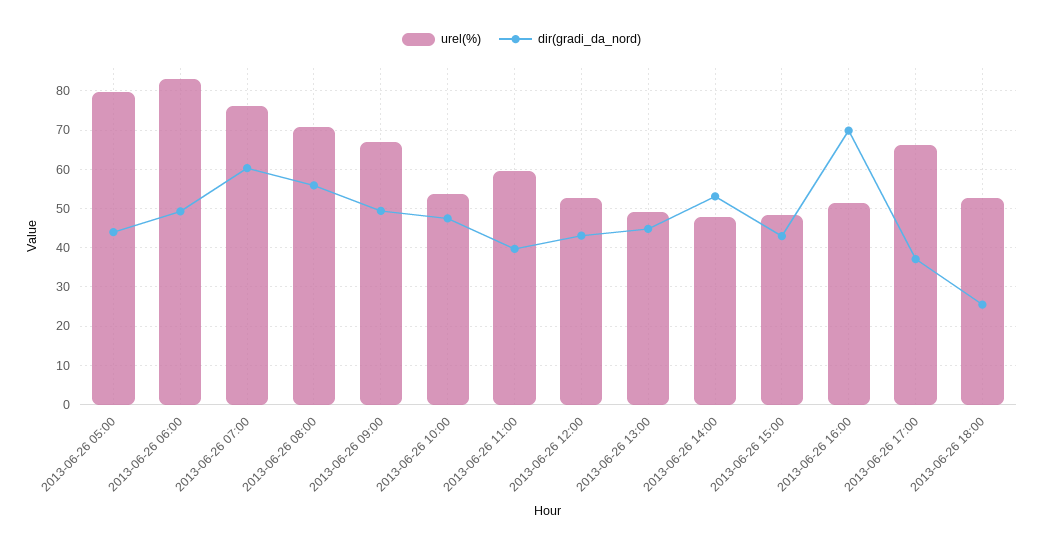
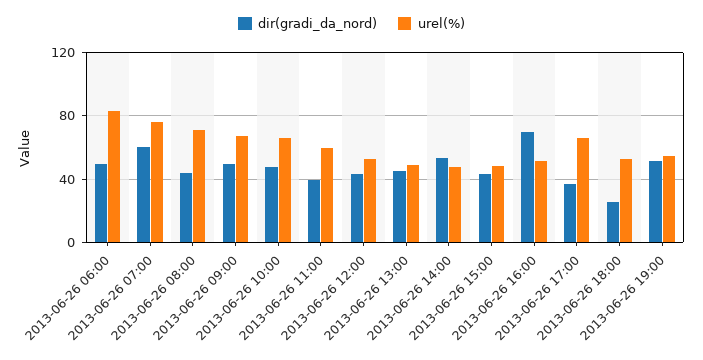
urel(%), 2013-06-26 05:00: 80 -> none
dir(gradi_da_nord), 2013-06-26 05:00: 44 -> none
dir(gradi_da_nord), 2013-06-26 08:00: 56 -> 45
urel(%), 2013-06-26 10:00: 54 -> 65
dir(gradi_da_nord), 2013-06-26 19:00: none -> 50
urel(%), 2013-06-26 19:00: none -> 55

